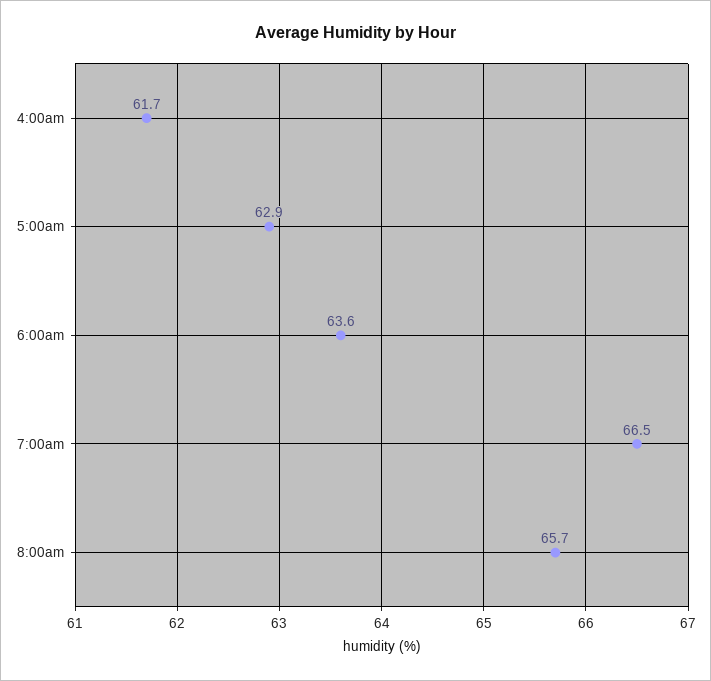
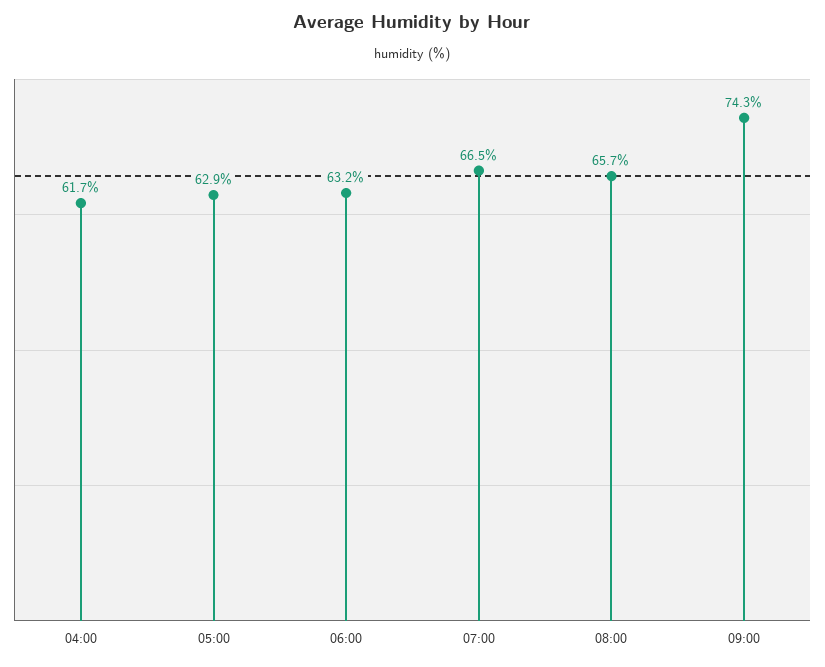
6:00am: 63.6 -> 63.2
09:00: none -> 74.3

